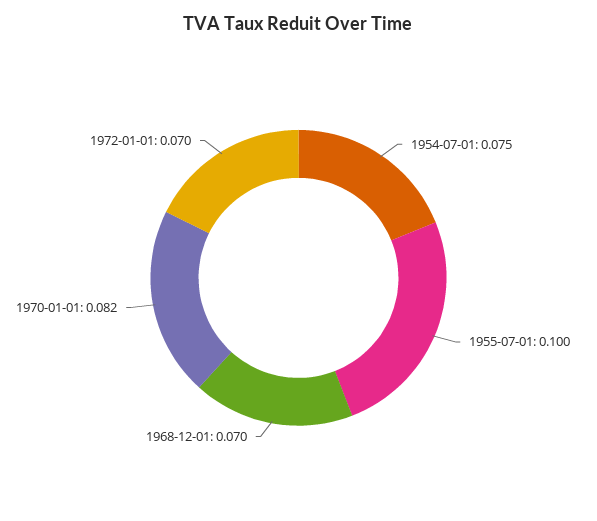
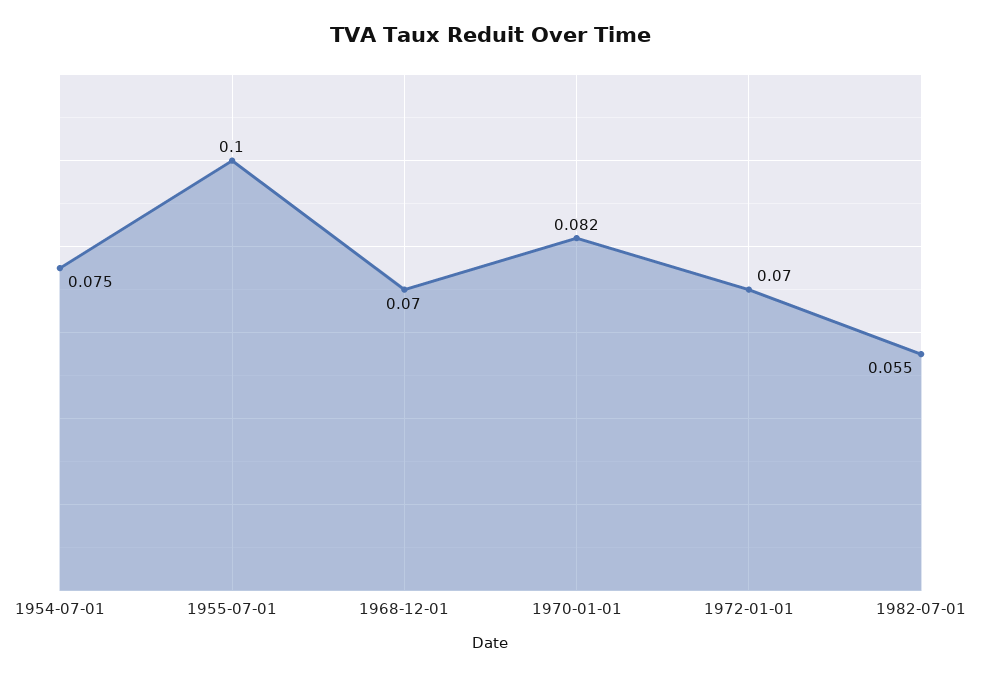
1982-07-01: none -> 0.055

